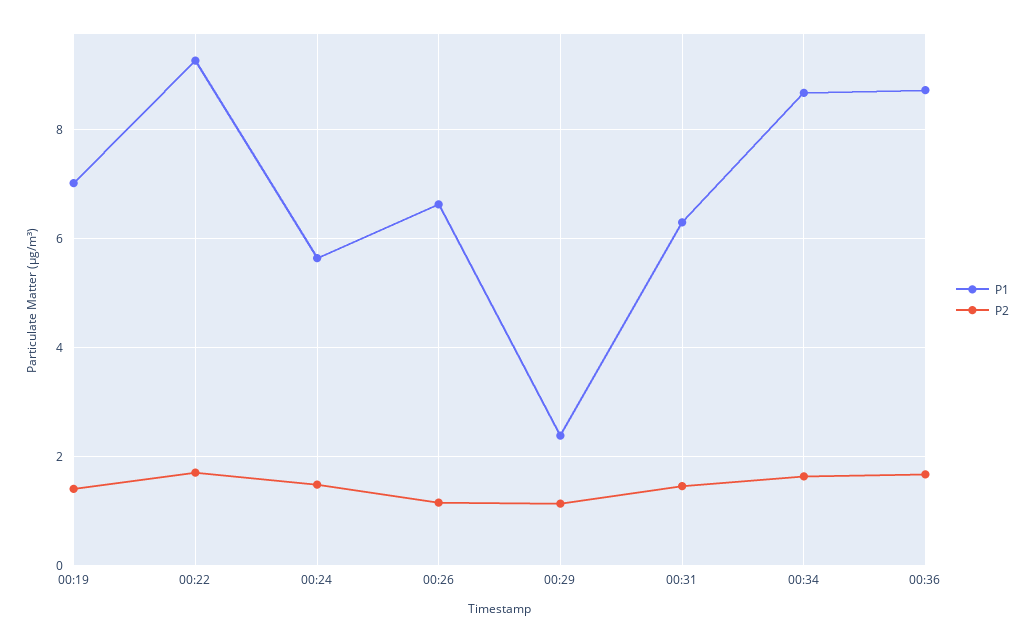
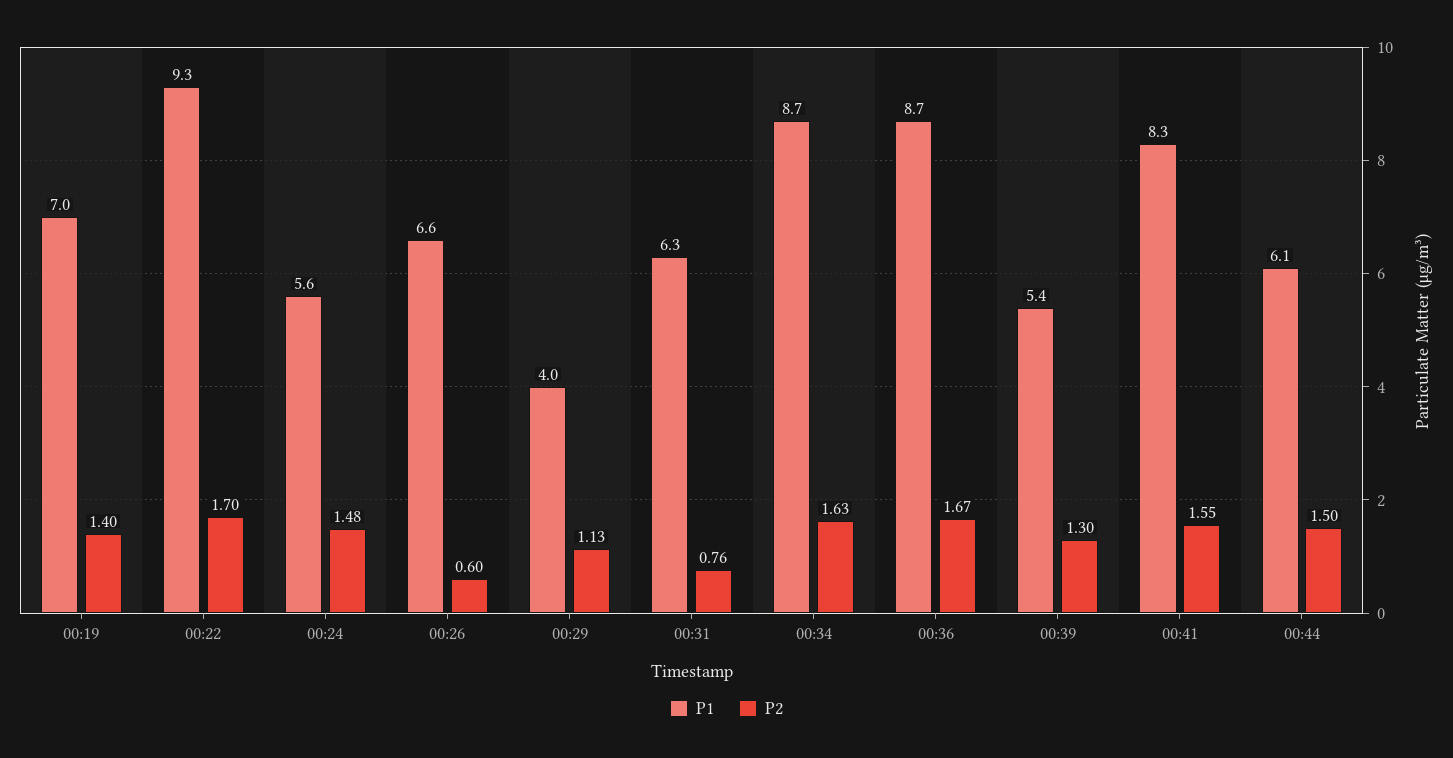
P2, 00:26: 1.2 -> 0.6
P1, 00:29: 2.4 -> 4
P2, 00:31: 1.4 -> 0.76
P1, 00:39: none -> 5.4
P2, 00:39: none -> 1.3
P1, 00:41: none -> 8.3
P2, 00:41: none -> 1.55
P1, 00:44: none -> 6.1
P2, 00:44: none -> 1.5

